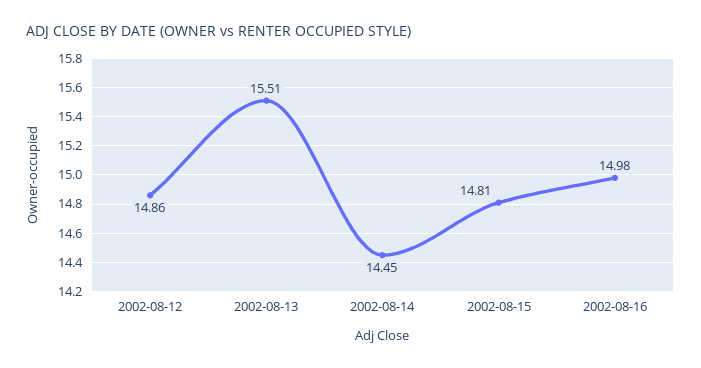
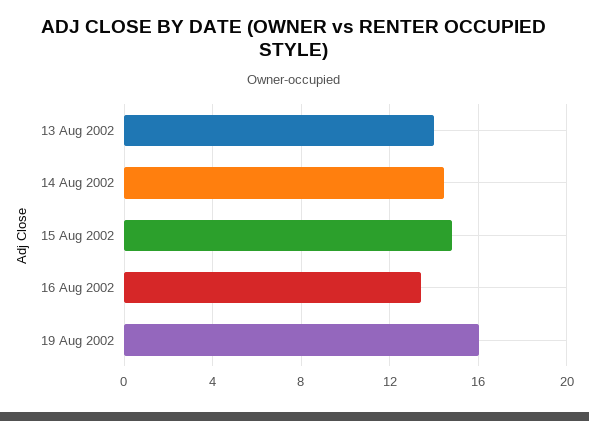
2002-08-12: 14.86 -> none
2002-08-13: 15.51 -> 14
2002-08-16: 14.98 -> 13.5
19 Aug 2002: none -> 16

